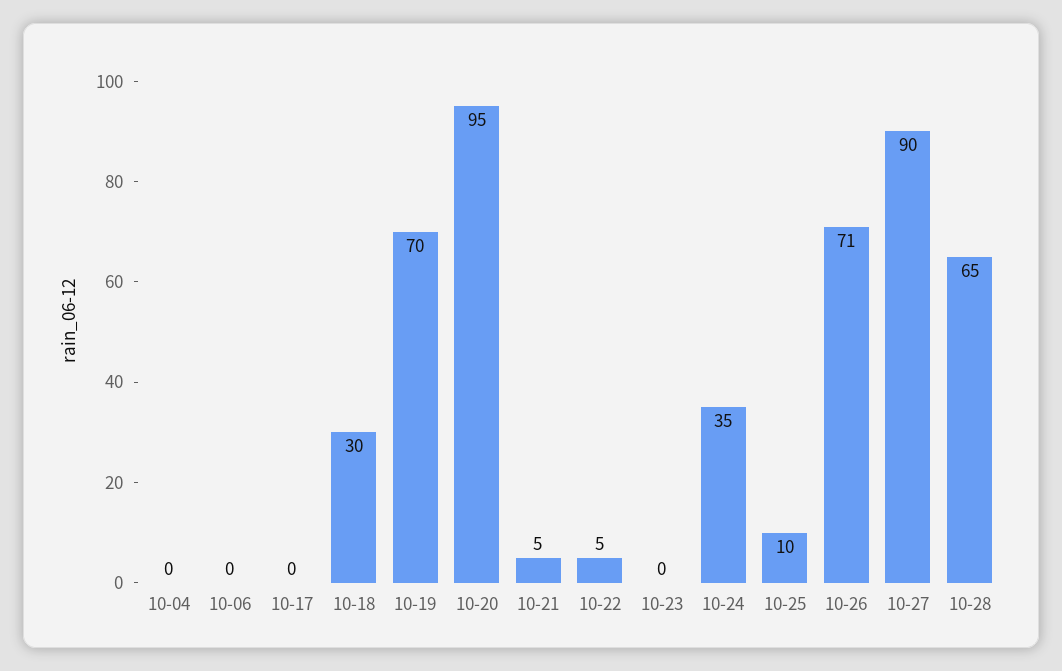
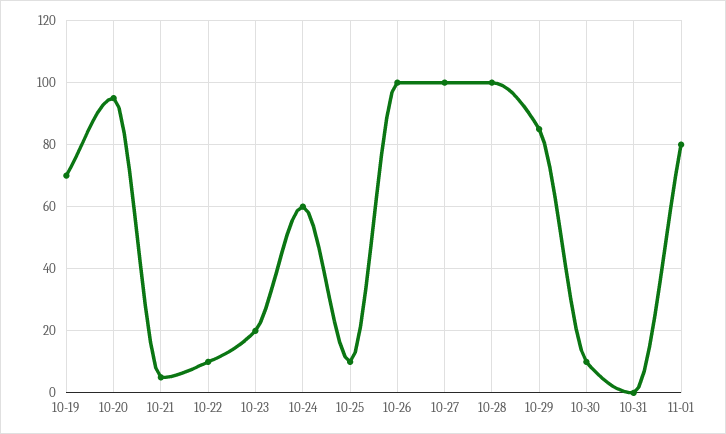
10-04: 0 -> none
10-06: 0 -> none
10-17: 0 -> none
10-18: 30 -> none
10-22: 5 -> 10
10-23: 0 -> 20
10-24: 35 -> 60
10-26: 71 -> 100
10-27: 90 -> 100
10-28: 65 -> 100
10-29: none -> 85
10-30: none -> 10
10-31: none -> 0
11-01: none -> 80

